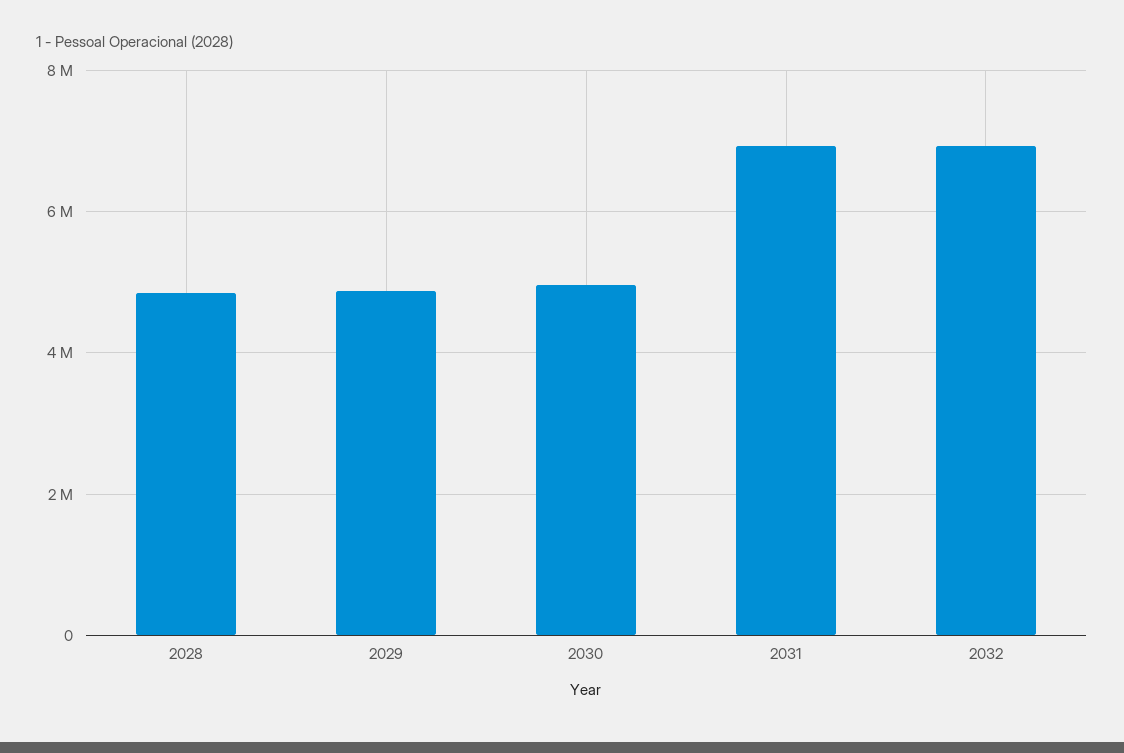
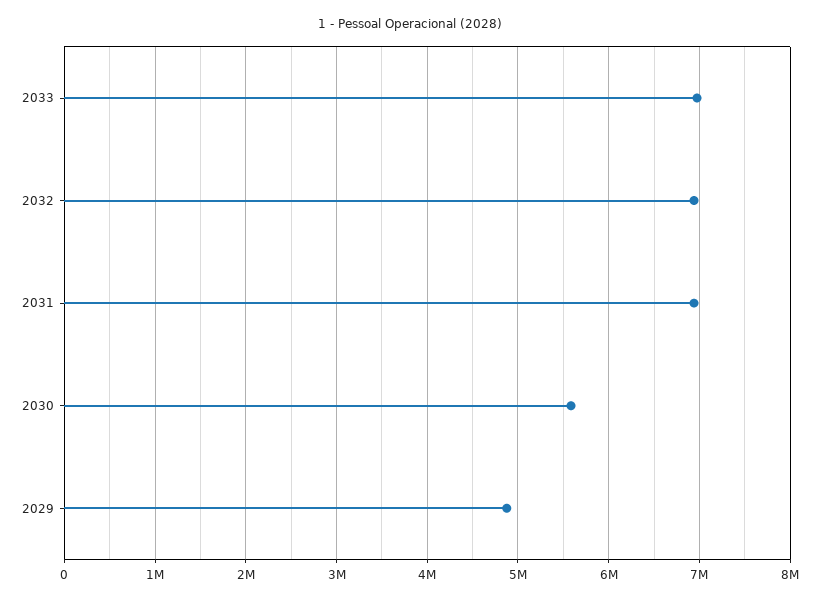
2028: 4800000 -> none
2030: 5000000 -> 5600000
2033: none -> 7000000

